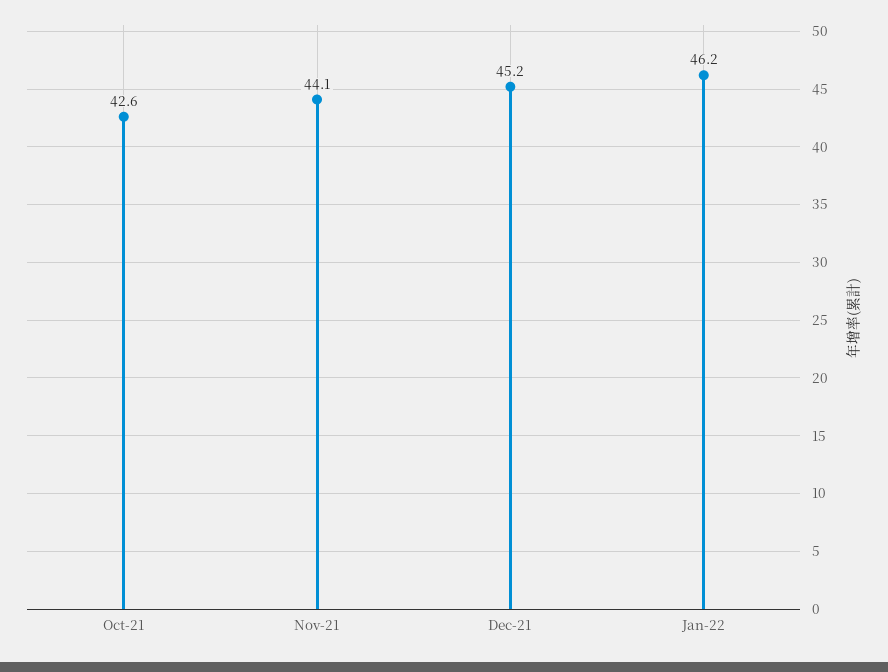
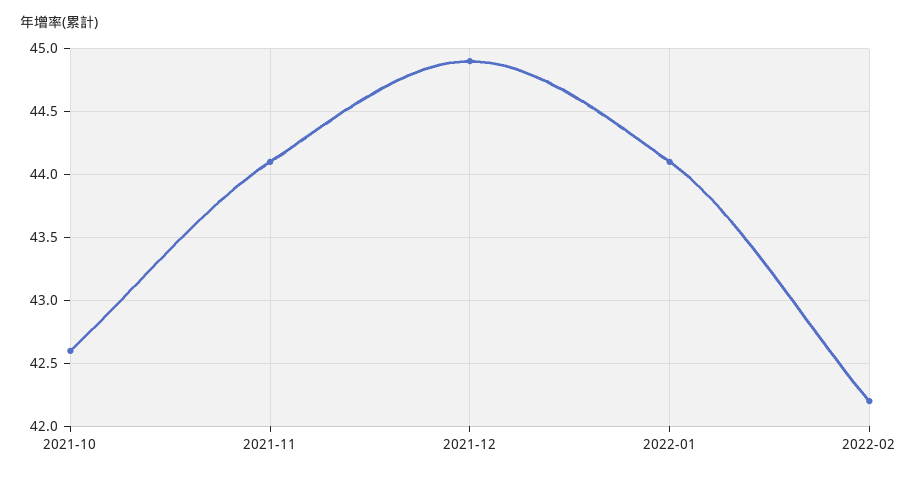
Dec-21: 45.2 -> 44.9
Jan-22: 46.2 -> 44.1
2022-02: none -> 42.2

